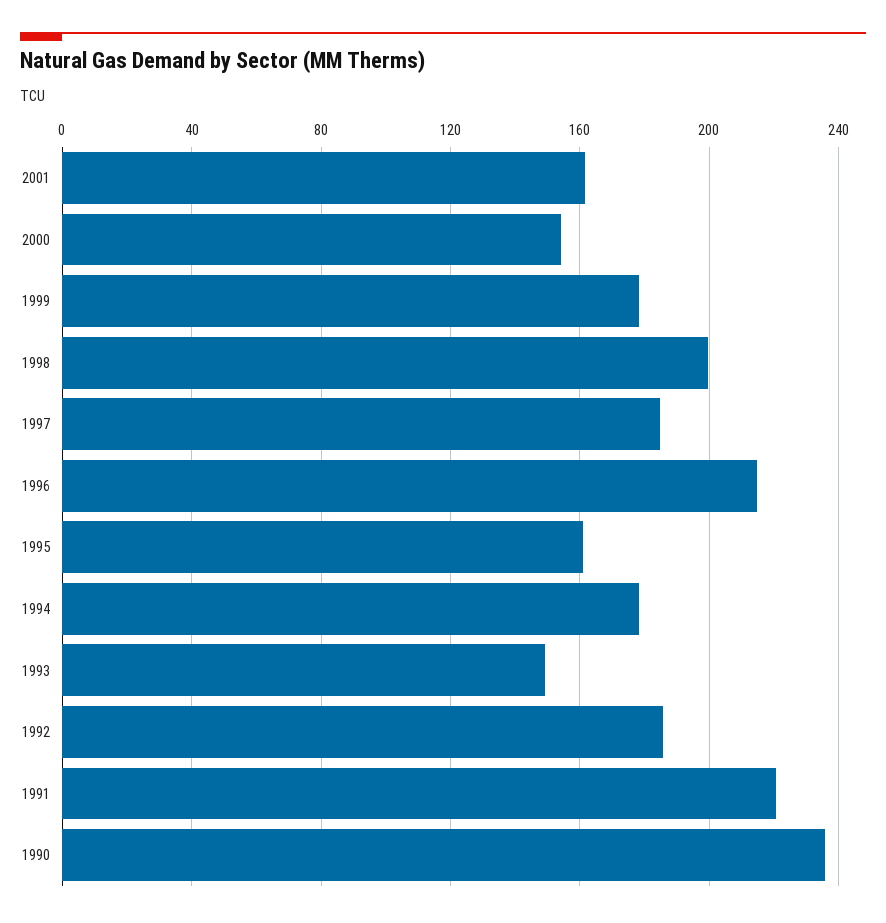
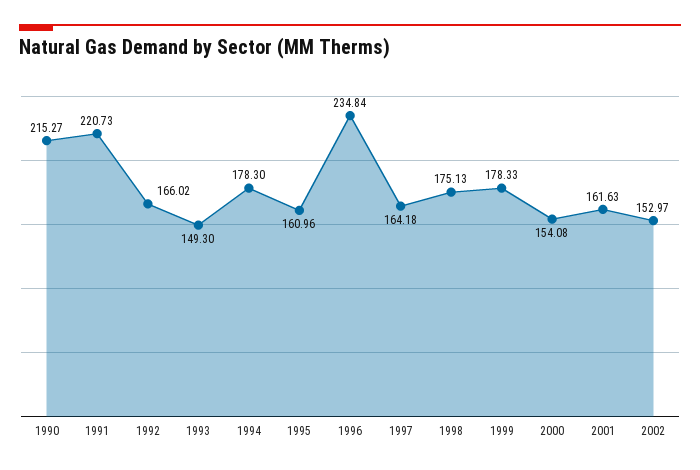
1998: 200 -> 175.13
1997: 185 -> 164.18
1996: 215 -> 234.84
1992: 185 -> 166.02
1990: 235 -> 215.27
2002: none -> 152.97

